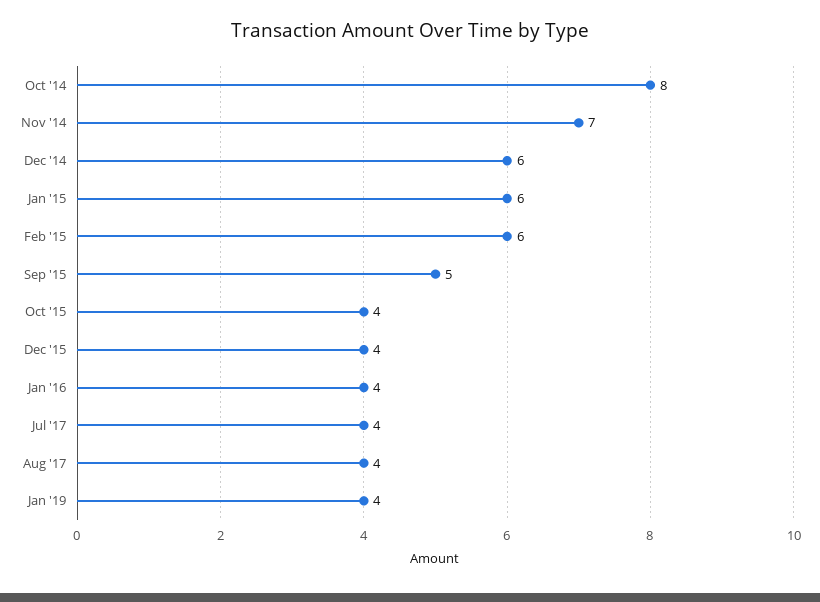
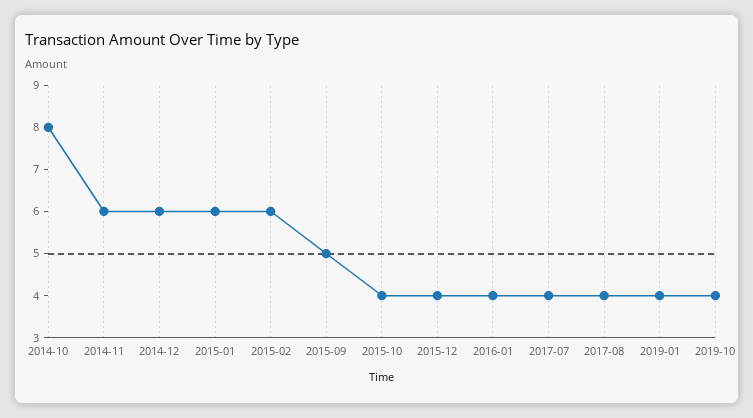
Nov '14: 7 -> 6
2019-10: none -> 4

